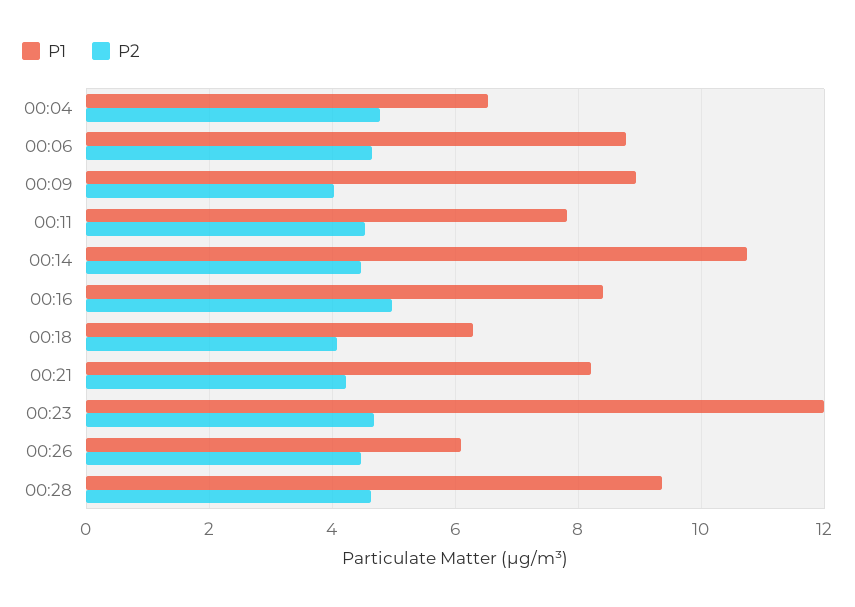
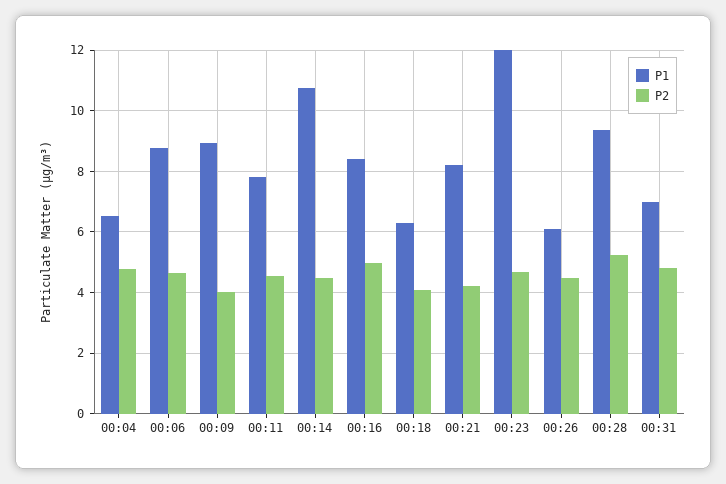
P2, 00:28: 4.6 -> 5.2
P1, 00:31: none -> 7
P2, 00:31: none -> 4.8

